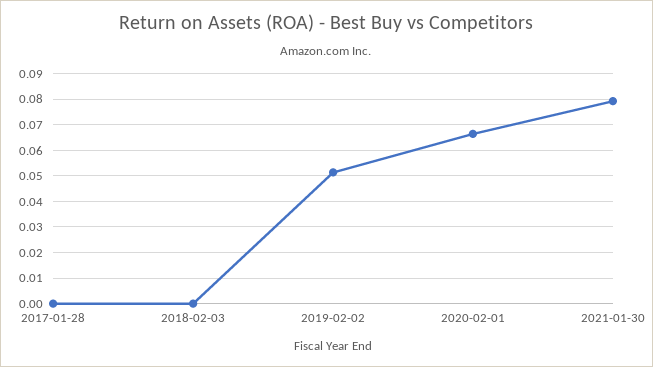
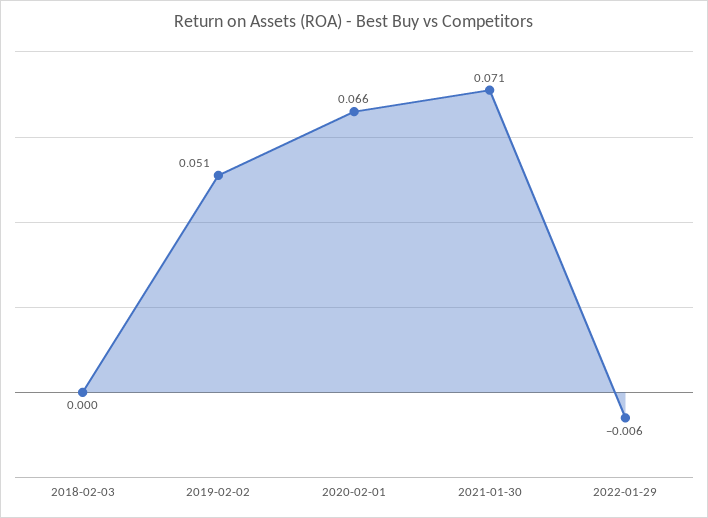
2017-01-28: 0 -> none
2021-01-30: 0.08 -> 0.071
2022-01-29: none -> -0.006

